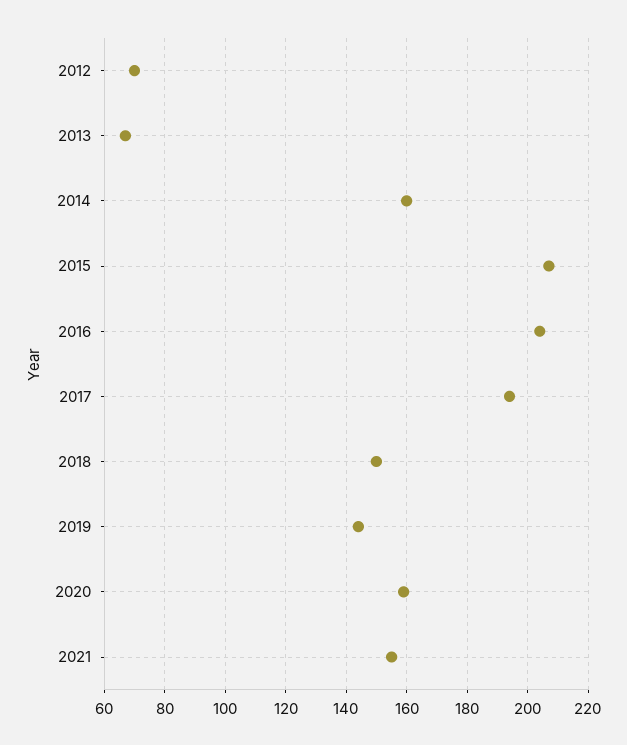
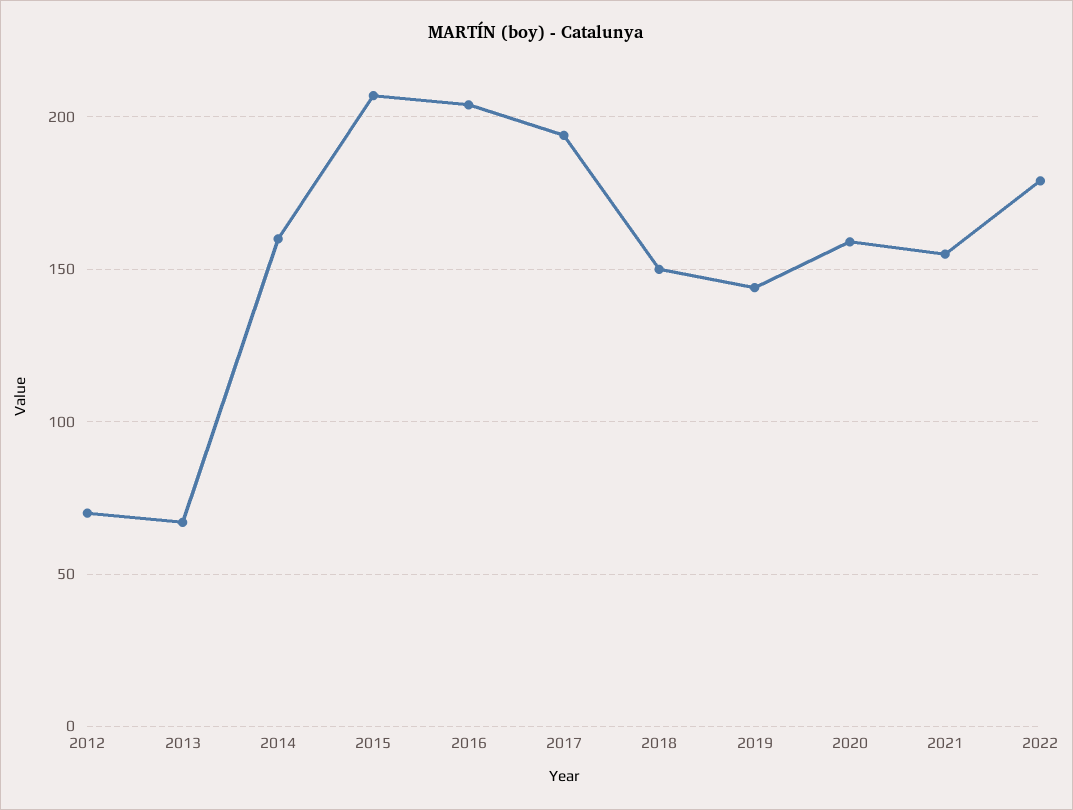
2022: none -> 180

